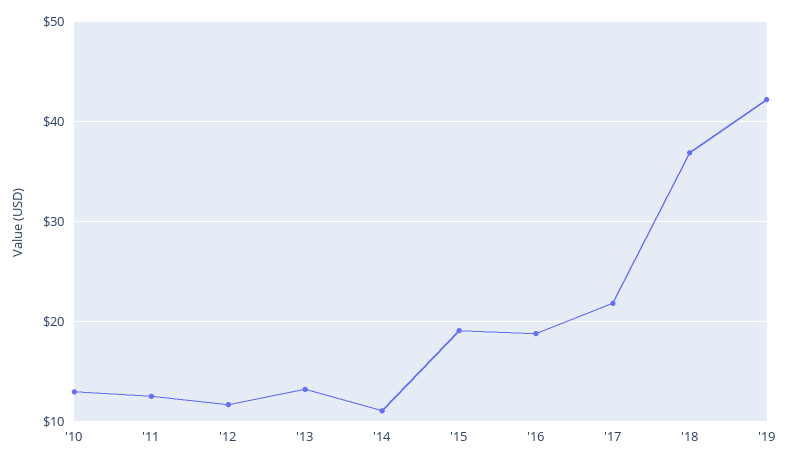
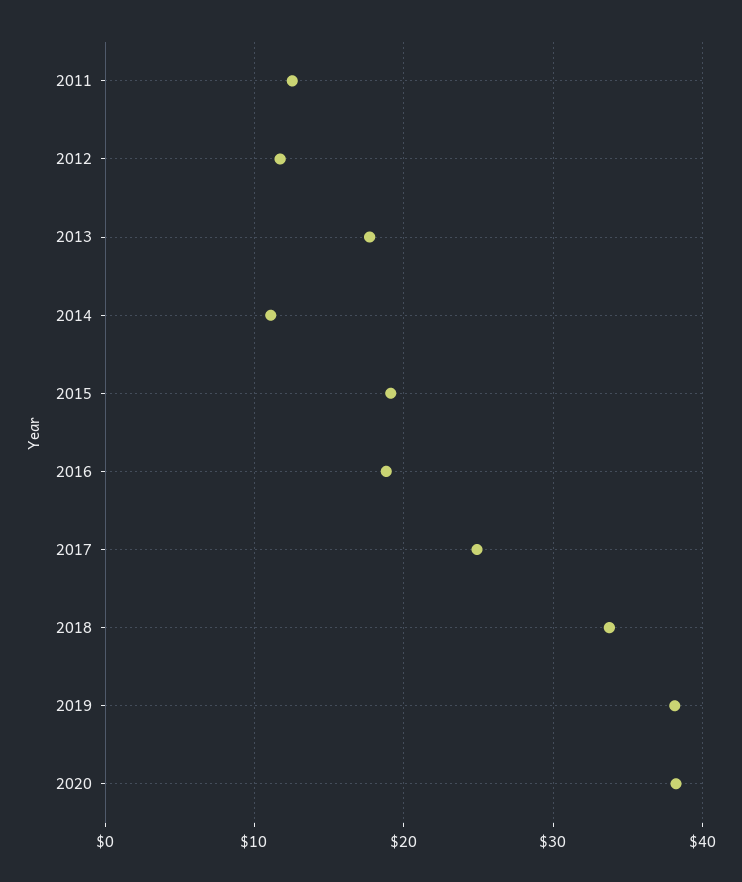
'10: 13 -> none
'13: 13 -> 18
'17: 22 -> 25
'18: 37 -> 34
'19: 42 -> 38
2020: none -> 38

